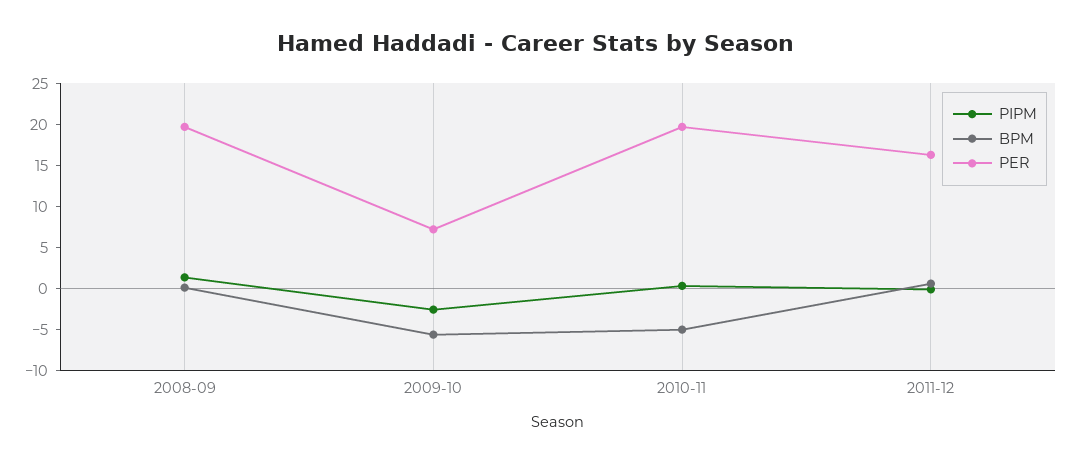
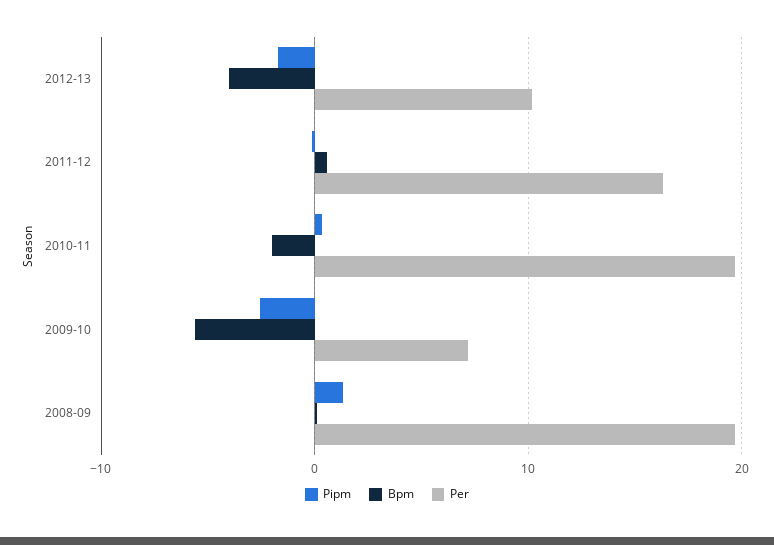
BPM, 2010-11: -5 -> -2
PIPM, 2012-13: none -> -2
BPM, 2012-13: none -> -4
PER, 2012-13: none -> 10

